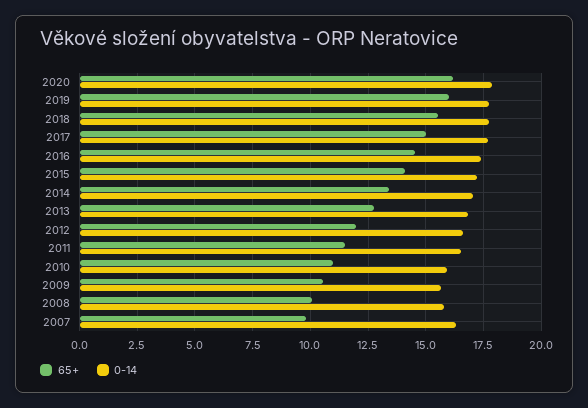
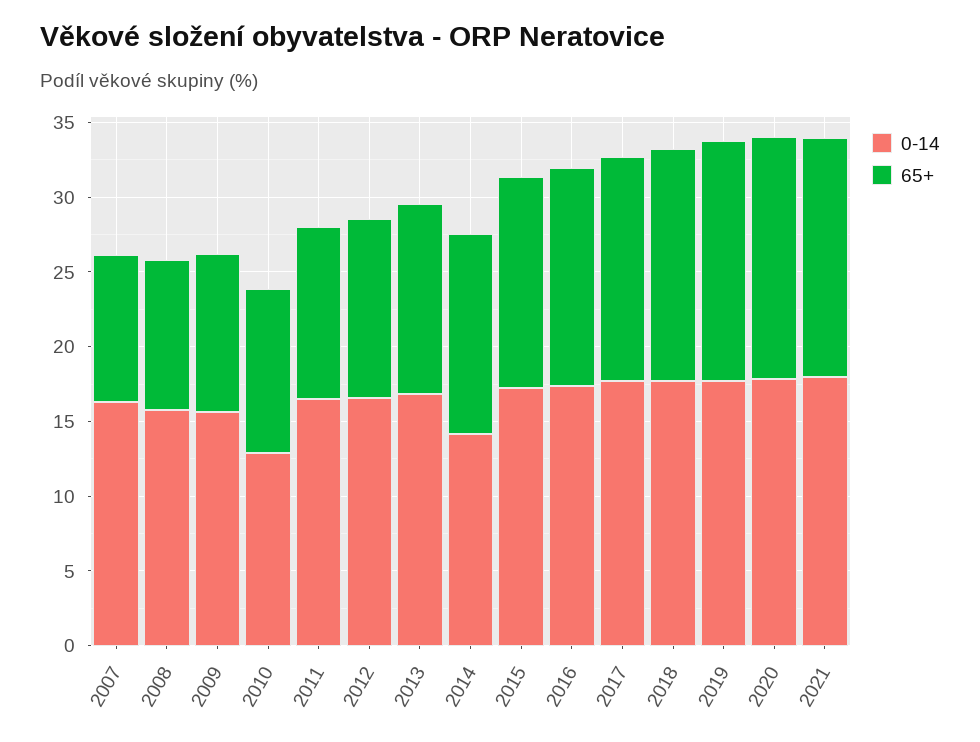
0-14, 2014: 17 -> 14
0-14, 2010: 16 -> 13
0-14, 2021: none -> 18
65+, 2021: none -> 16

